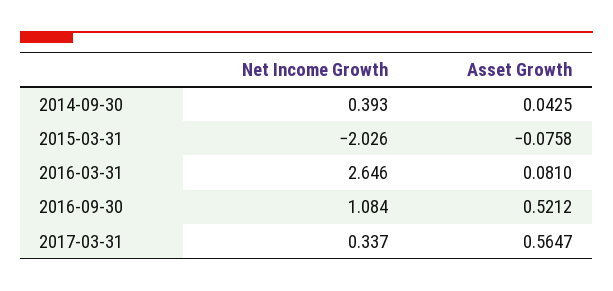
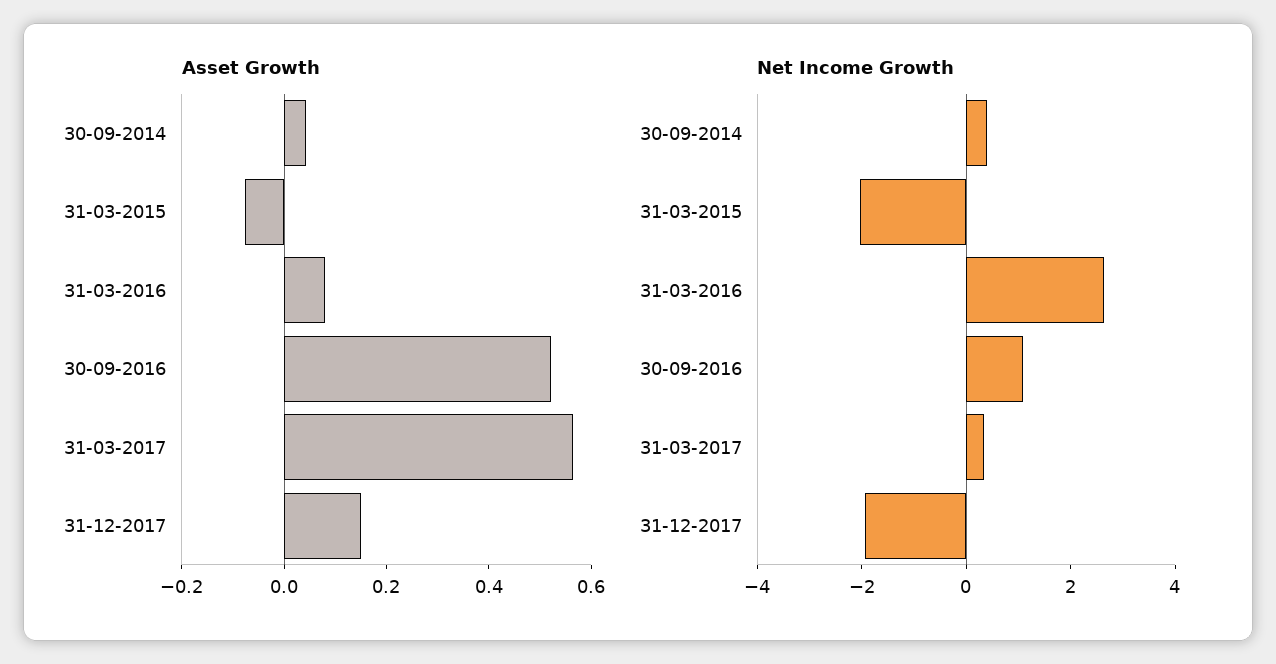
Asset Growth, 31-12-2017: none -> 0.15
Net Income Growth, 31-12-2017: none -> -2

